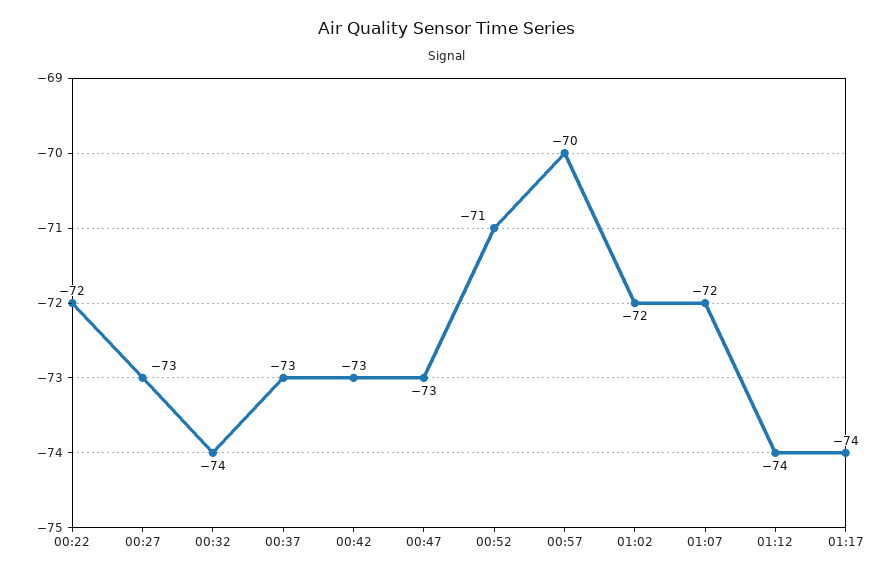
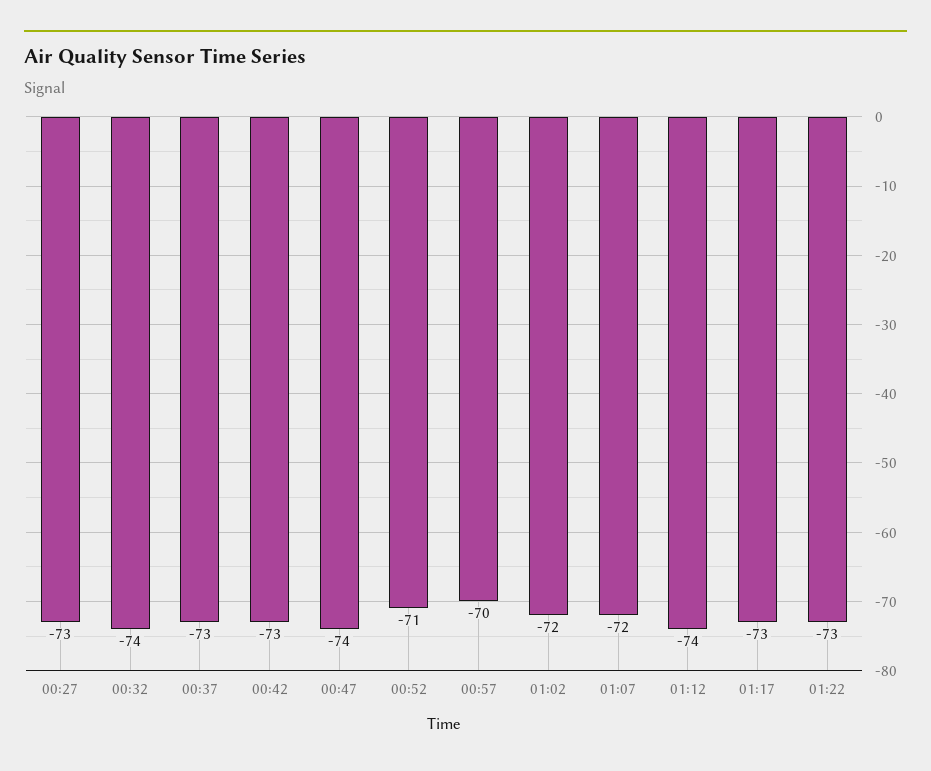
00:22: -72 -> none
00:47: -73 -> -74
01:17: -74 -> -73
01:22: none -> -73

